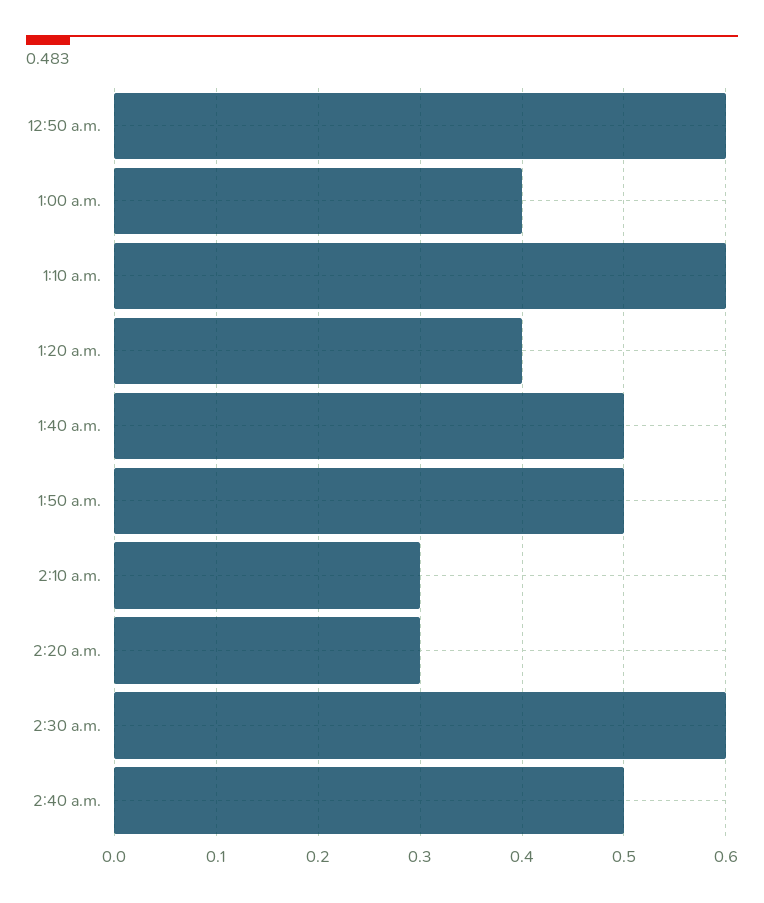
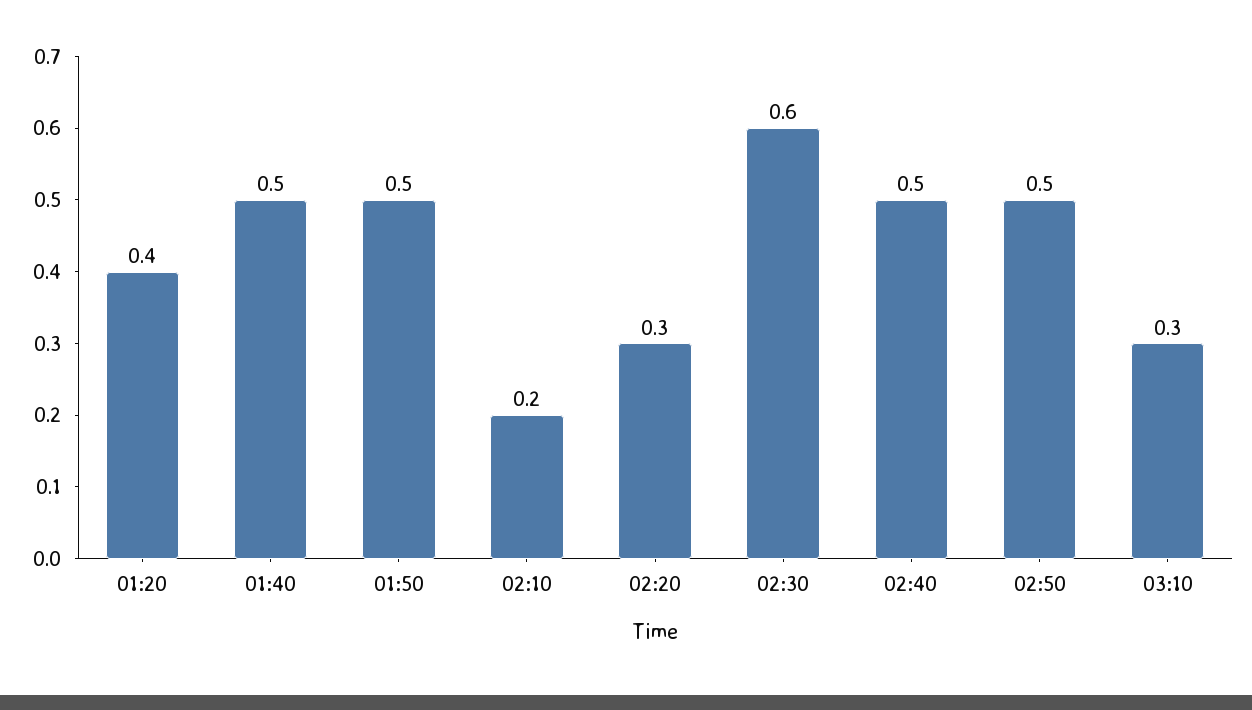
12:50 a.m.: 0.6 -> none
1:00 a.m.: 0.4 -> none
1:10 a.m.: 0.6 -> none
2:10 a.m.: 0.3 -> 0.2
02:50: none -> 0.5
03:10: none -> 0.3

